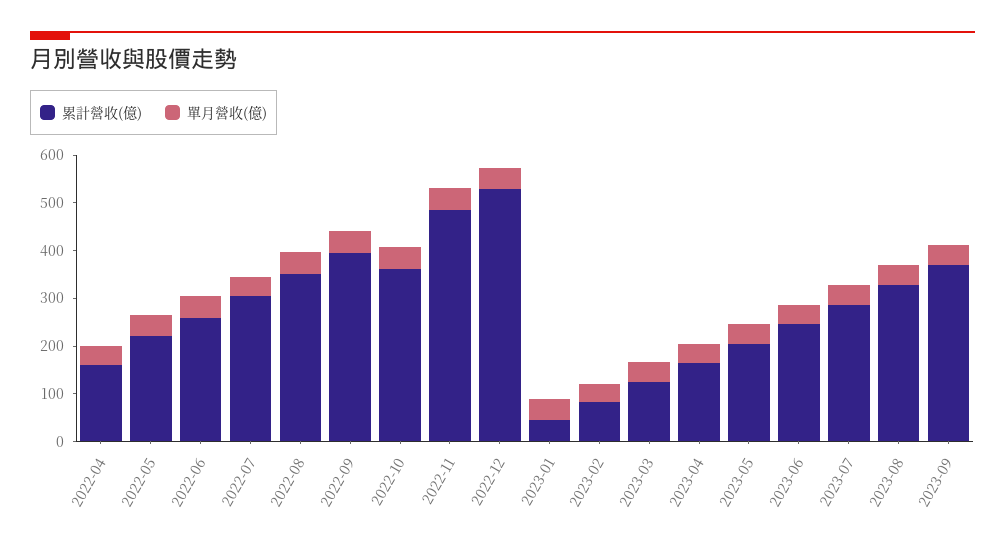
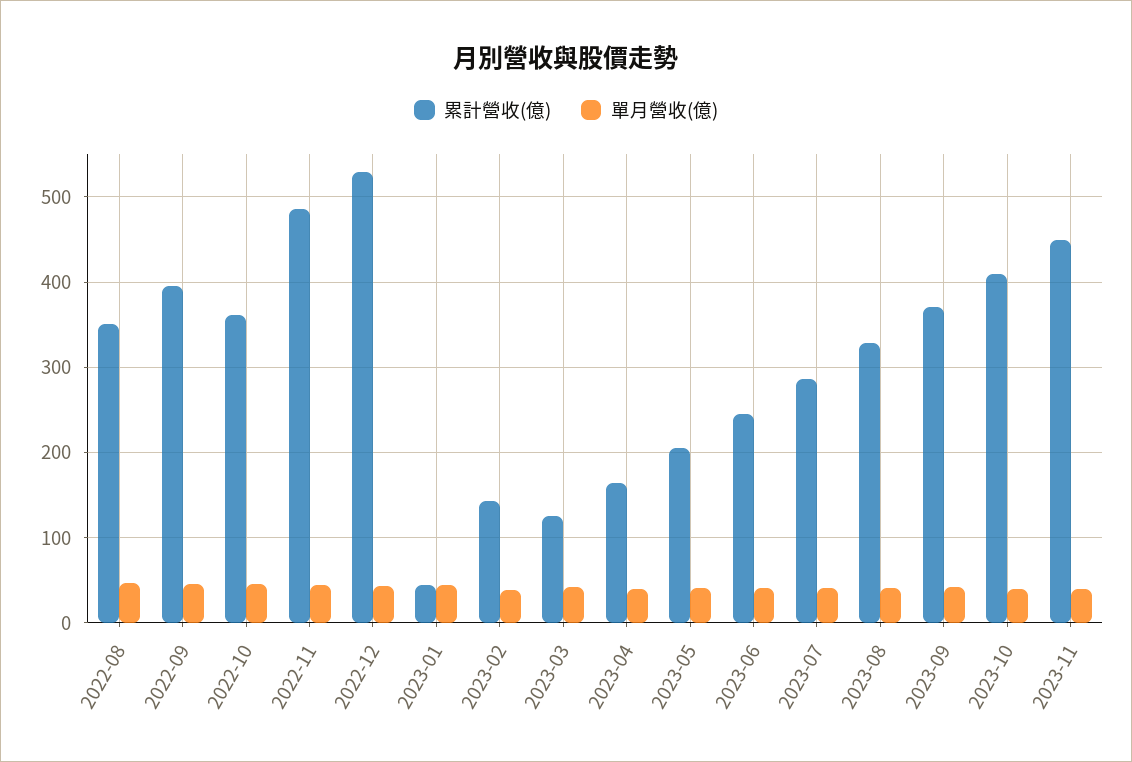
累計營收(億), 2022-04: 160 -> none
單月營收(億), 2022-04: 40 -> none
累計營收(億), 2022-05: 220 -> none
單月營收(億), 2022-05: 40 -> none
累計營收(億), 2022-06: 260 -> none
單月營收(億), 2022-06: 40 -> none
累計營收(億), 2022-07: 300 -> none
單月營收(億), 2022-07: 40 -> none
累計營收(億), 2023-02: 80 -> 140
累計營收(億), 2023-10: none -> 410
單月營收(億), 2023-10: none -> 40
累計營收(億), 2023-11: none -> 450
單月營收(億), 2023-11: none -> 40

